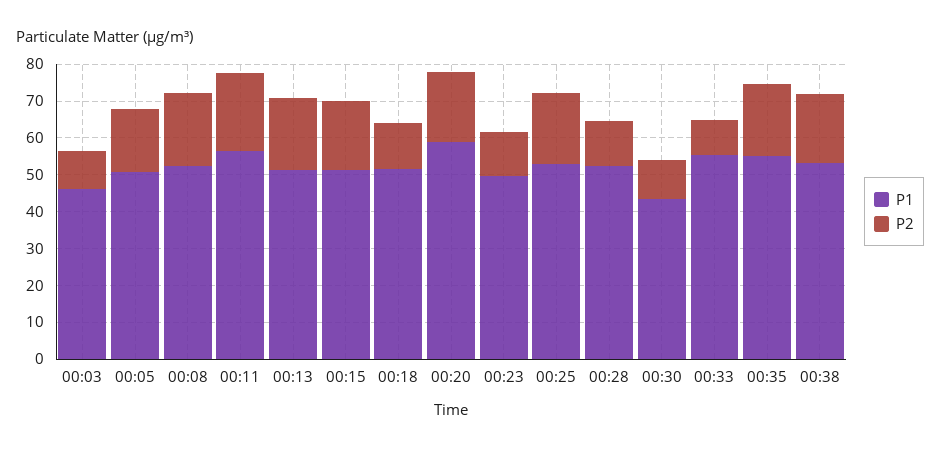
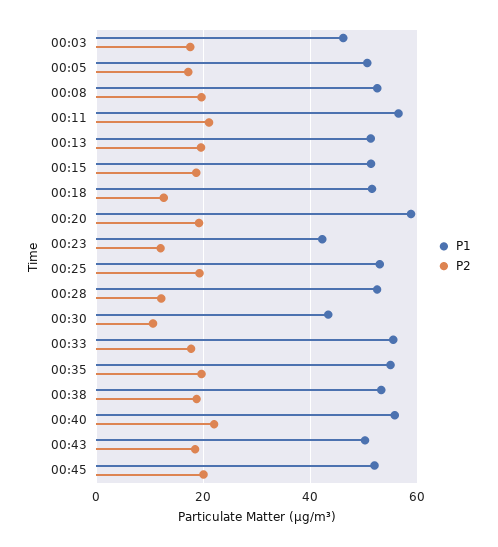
P2, 00:03: 10 -> 18
P1, 00:23: 50 -> 42
P2, 00:33: 10 -> 18
P1, 00:40: none -> 56
P2, 00:40: none -> 22
P1, 00:43: none -> 50
P2, 00:43: none -> 18
P1, 00:45: none -> 52
P2, 00:45: none -> 20

